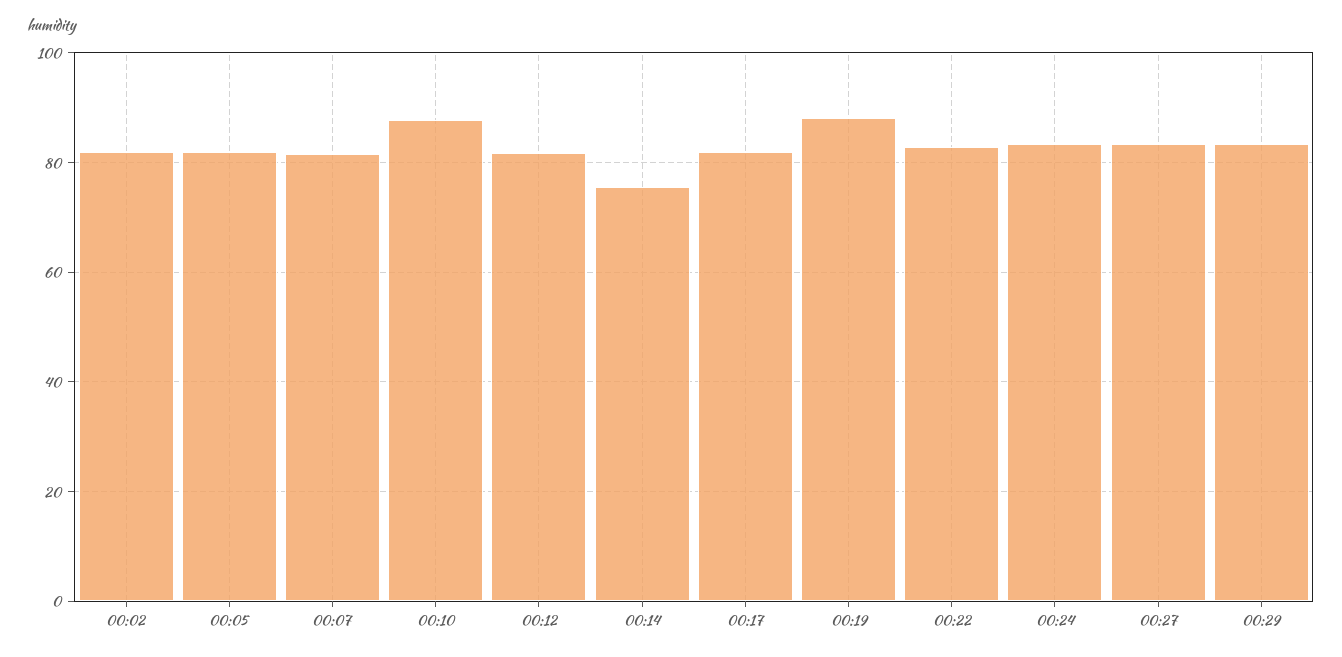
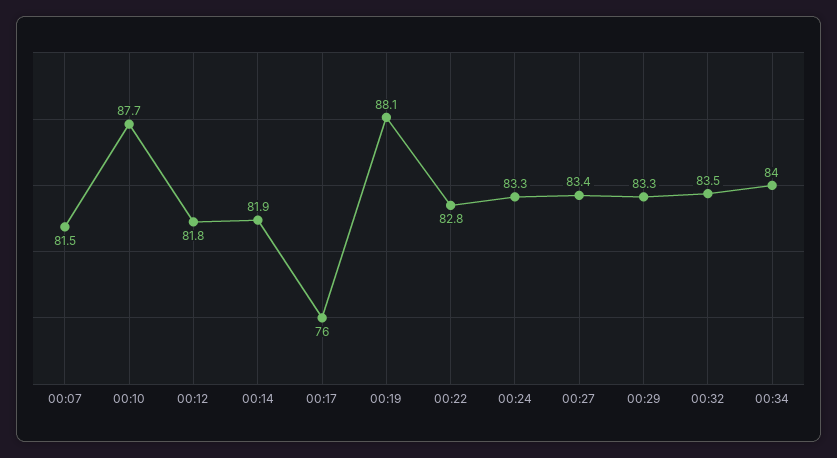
00:02: 82 -> none
00:05: 82 -> none
00:14: 76 -> 81.9
00:17: 82 -> 76
00:32: none -> 83.5
00:34: none -> 84

